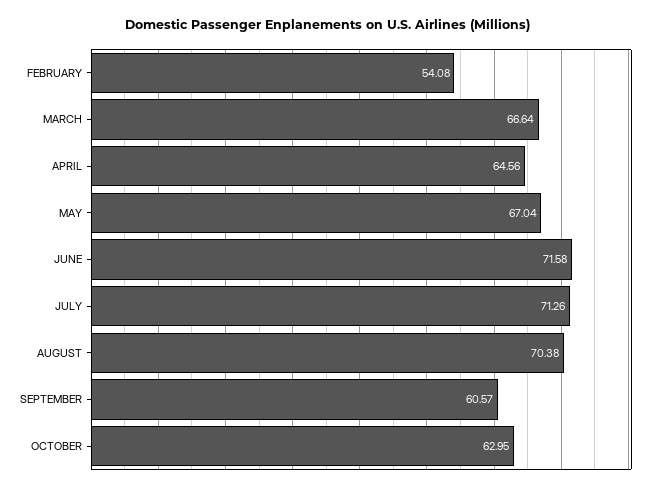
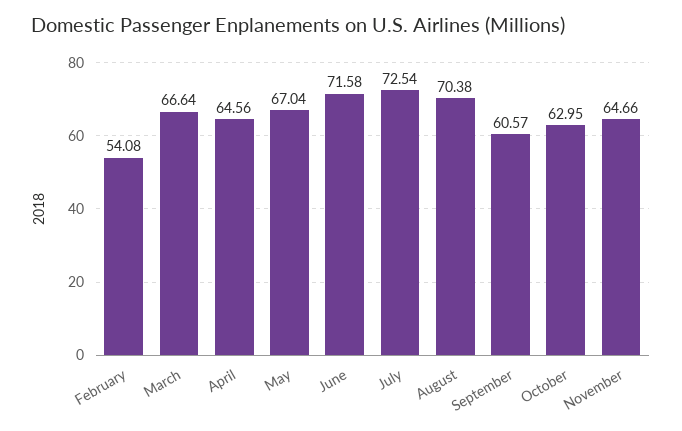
JULY: 71.26 -> 72.54
November: none -> 64.66

